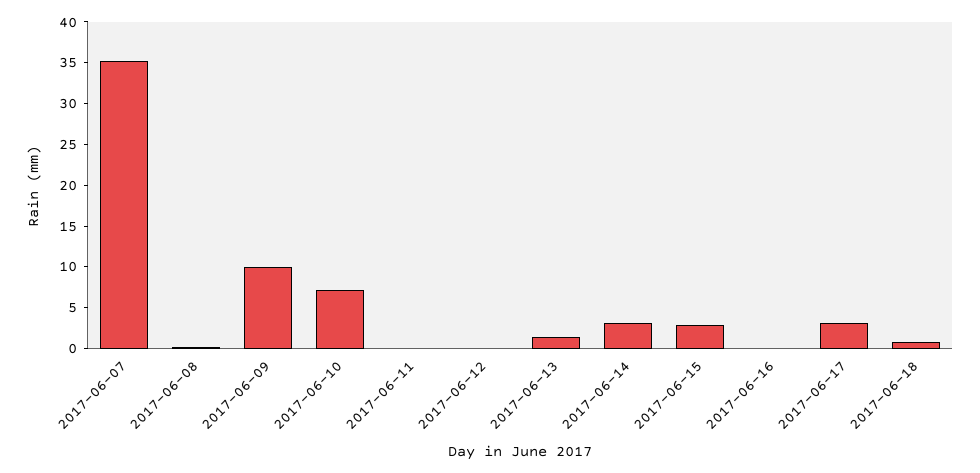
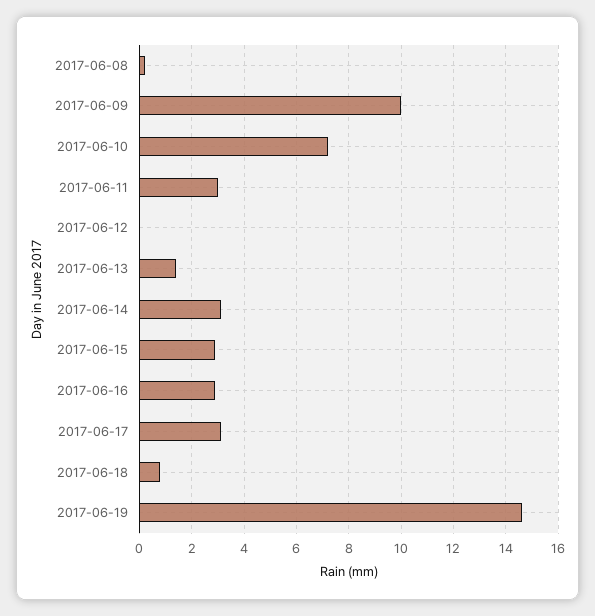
2017-06-07: 35 -> none
2017-06-11: 0 -> 3
2017-06-16: 0 -> 3
2017-06-19: none -> 14.5

